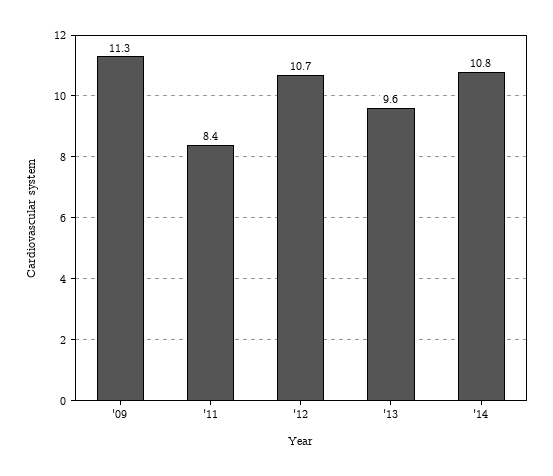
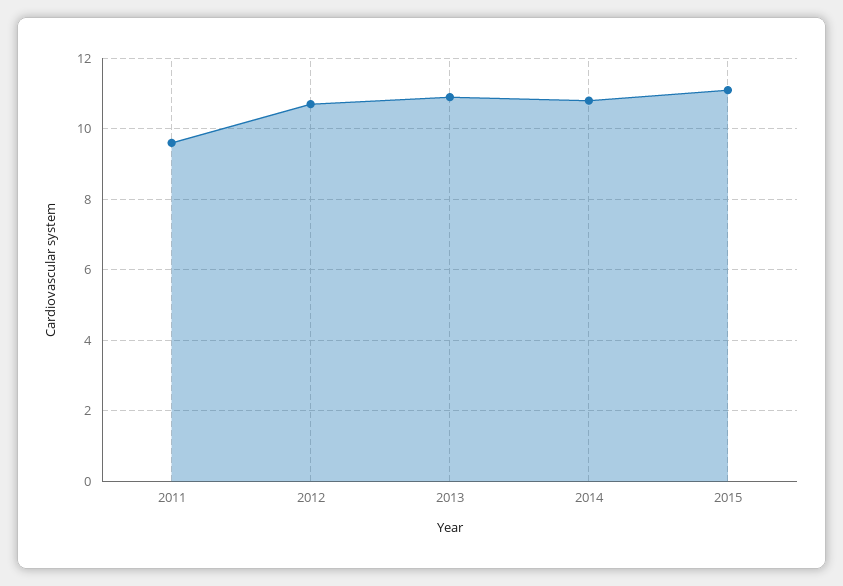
'09: 11.3 -> none
'11: 8.4 -> 9.5
'13: 9.6 -> 11
2015: none -> 11

